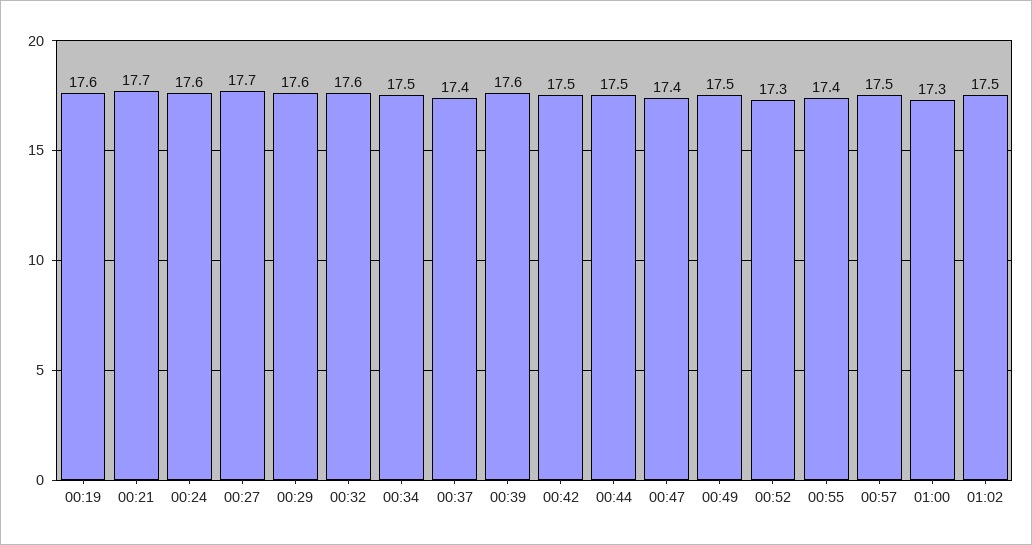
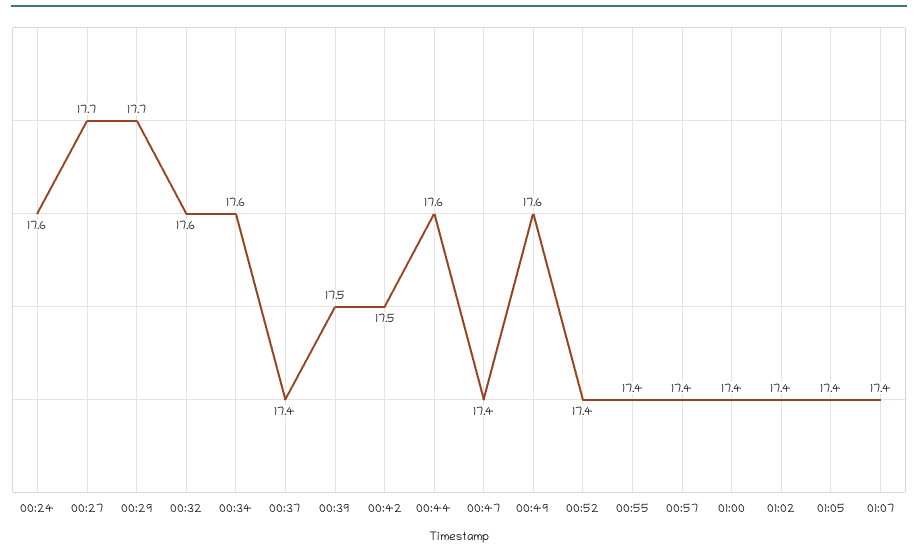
00:19: 17.6 -> none
00:21: 17.7 -> none
00:29: 17.6 -> 17.7
00:34: 17.5 -> 17.6
00:39: 17.6 -> 17.5
00:44: 17.5 -> 17.6
00:49: 17.5 -> 17.6
00:52: 17.3 -> 17.4
00:57: 17.5 -> 17.4
01:00: 17.3 -> 17.4
01:02: 17.5 -> 17.4
01:05: none -> 17.4
01:07: none -> 17.4

